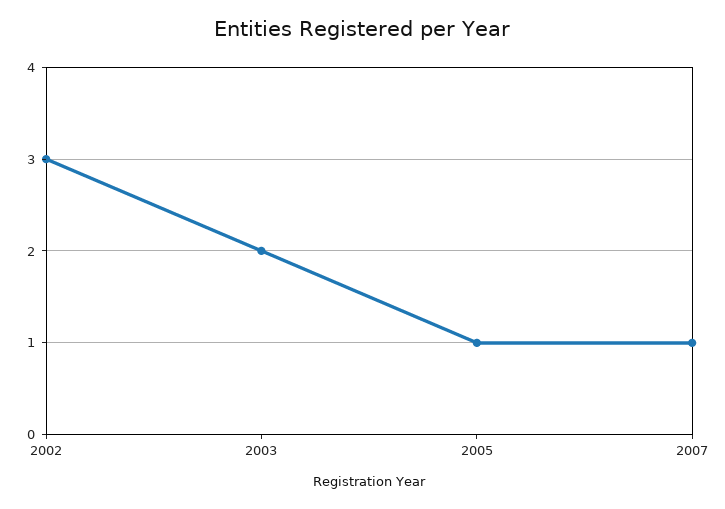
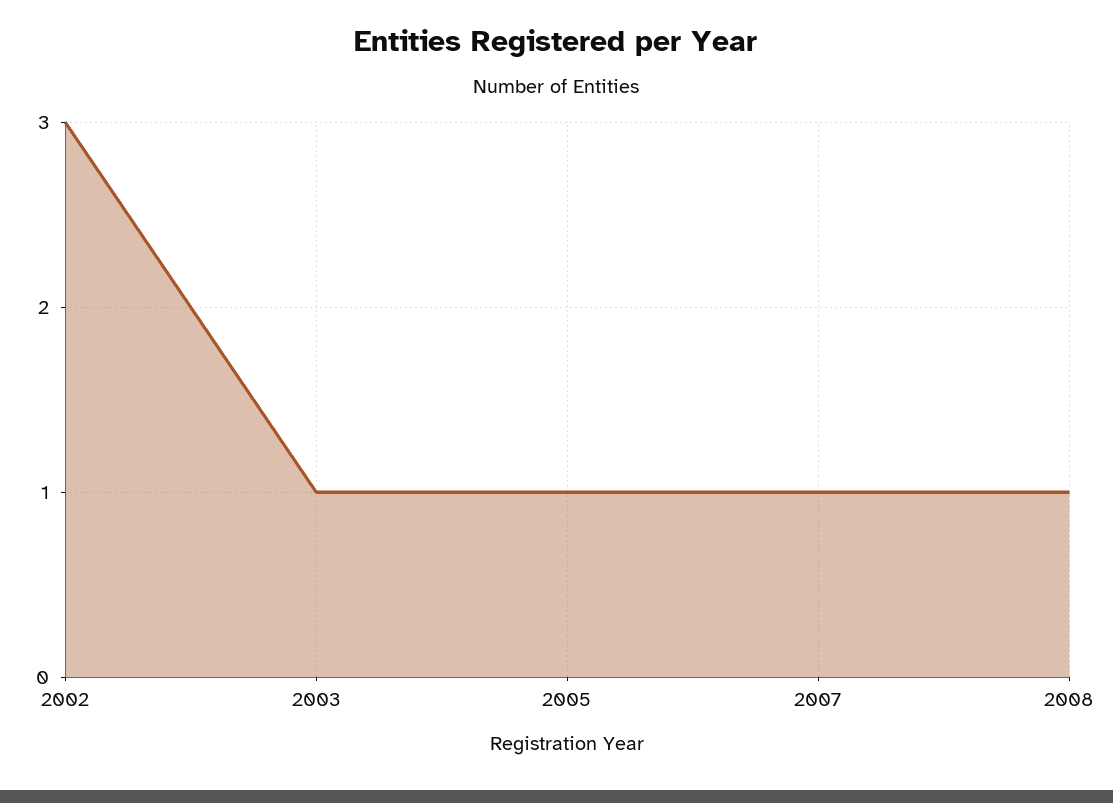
2003: 2 -> 1
2008: none -> 1

